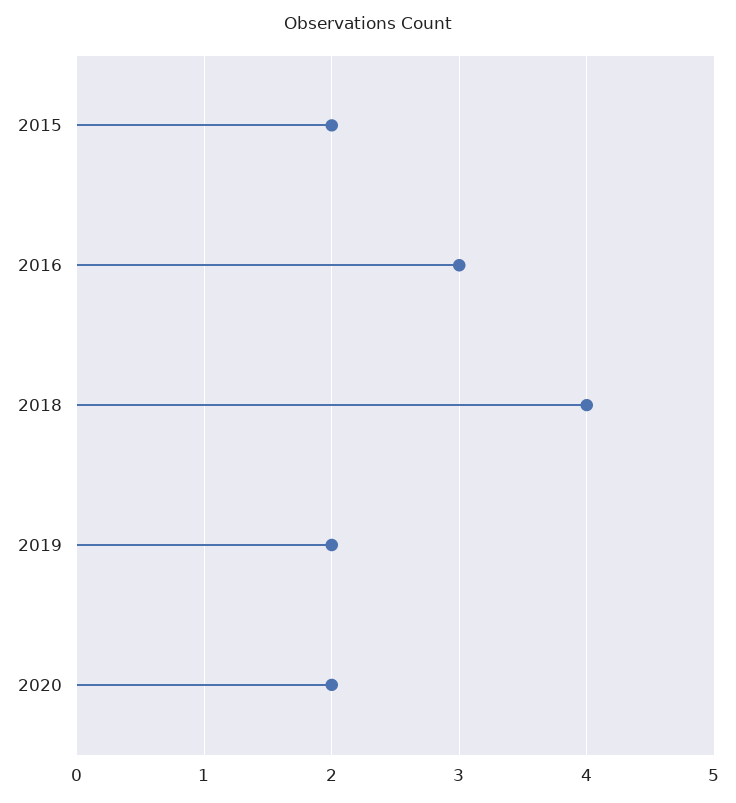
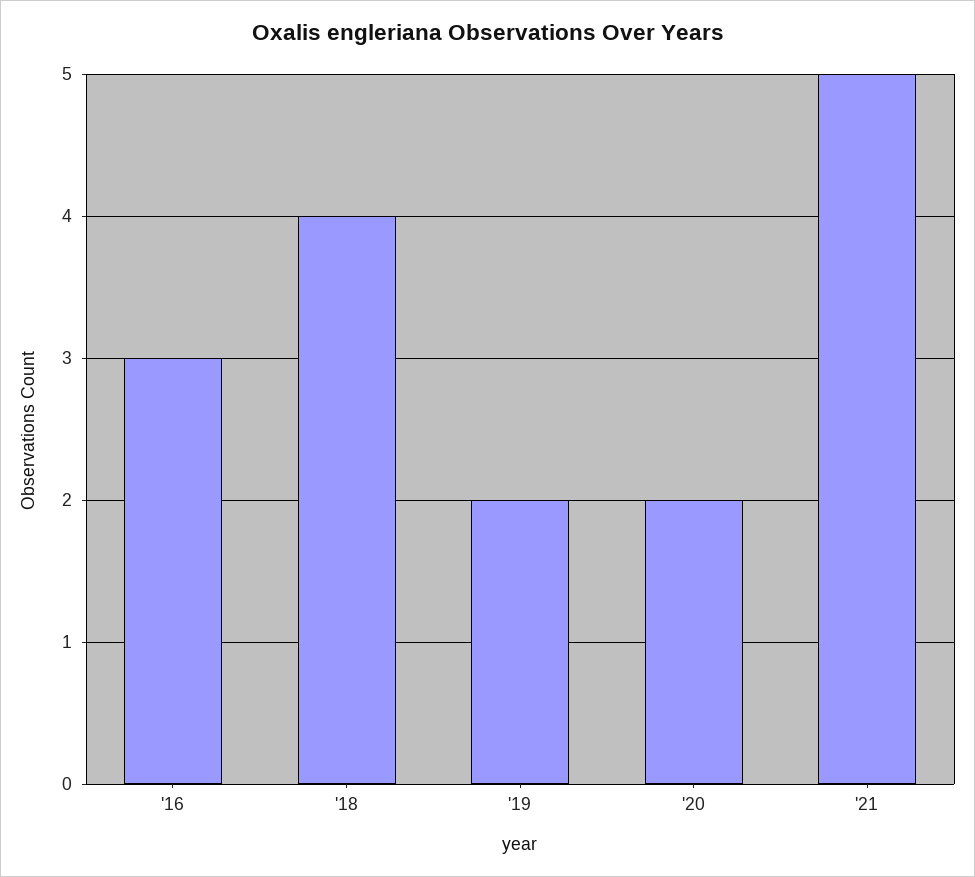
2015: 2 -> none
'21: none -> 5

